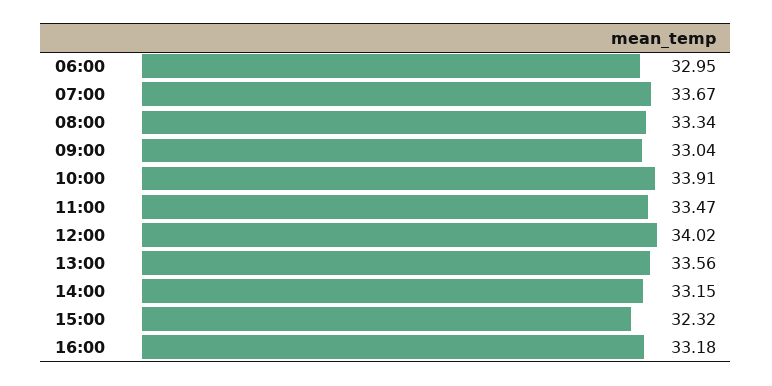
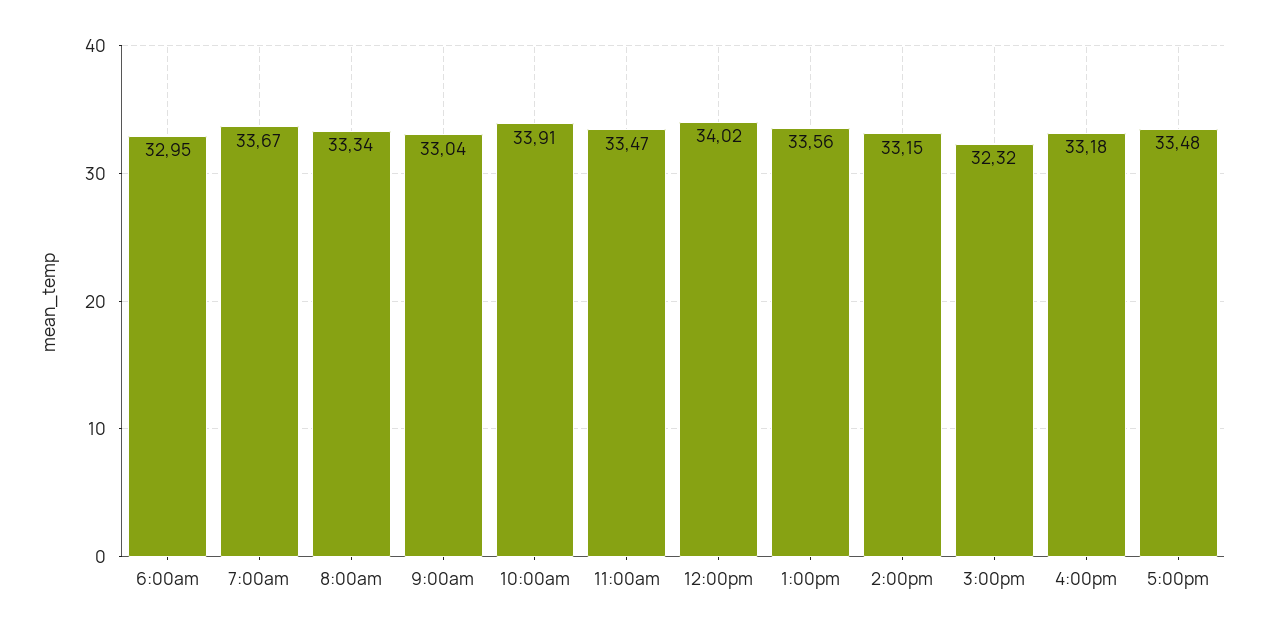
5:00pm: none -> 33.48

